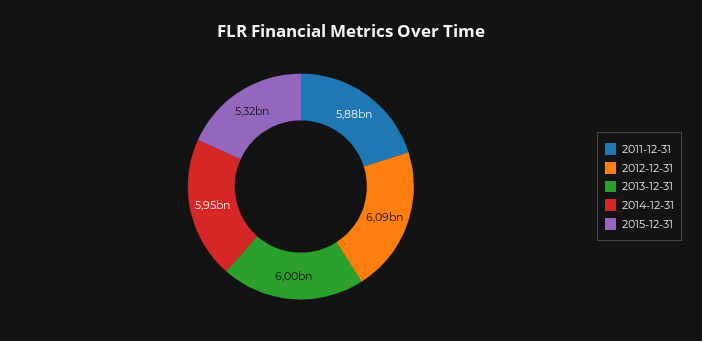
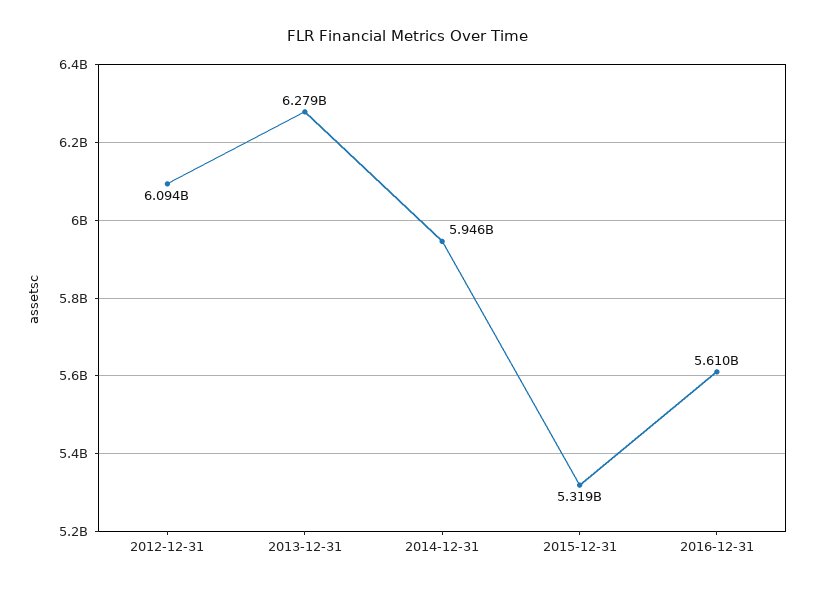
2011-12-31: 5880000000 -> none
2013-12-31: 6000000000 -> 6279000000
2016-12-31: none -> 5610000000

